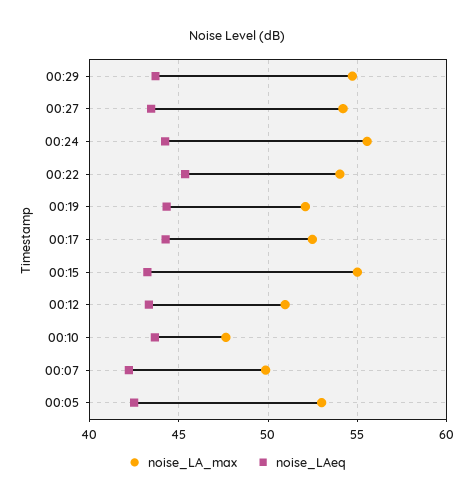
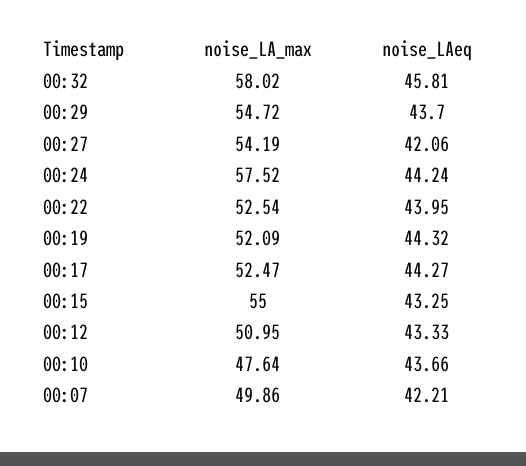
noise_LAeq, 00:27: 43.5 -> 42.06
noise_LA_max, 00:24: 55.5 -> 57.52
noise_LA_max, 00:22: 54 -> 52.54
noise_LAeq, 00:22: 45.5 -> 43.95
noise_LA_max, 00:05: 53 -> none
noise_LAeq, 00:05: 42.5 -> none
noise_LA_max, 00:32: none -> 58.02
noise_LAeq, 00:32: none -> 45.81

